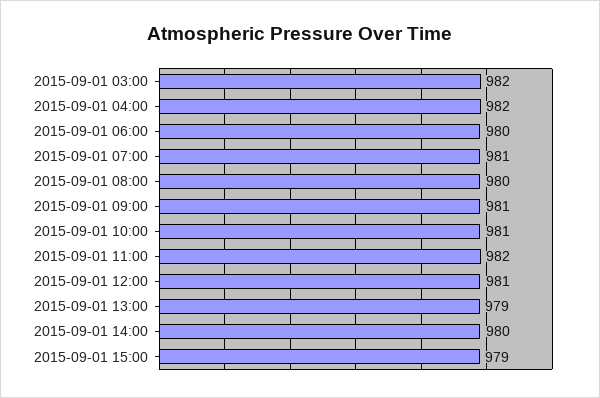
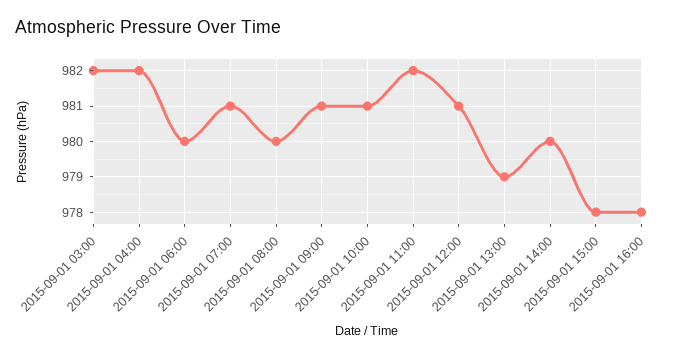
2015-09-01 15:00: 979 -> 978
2015-09-01 16:00: none -> 978

